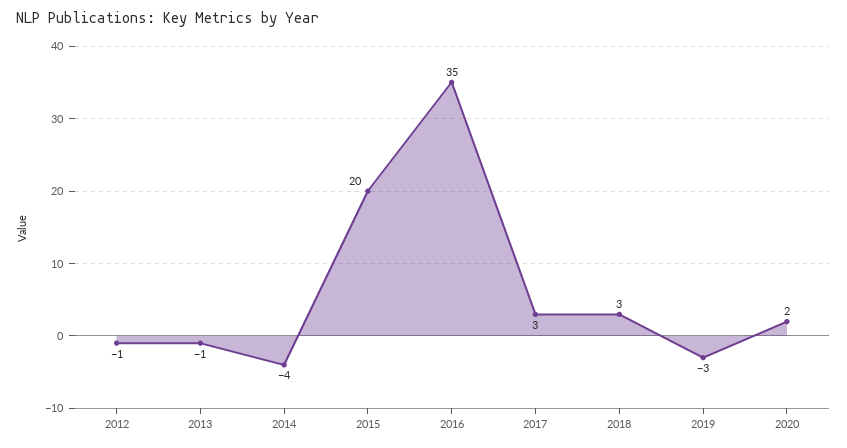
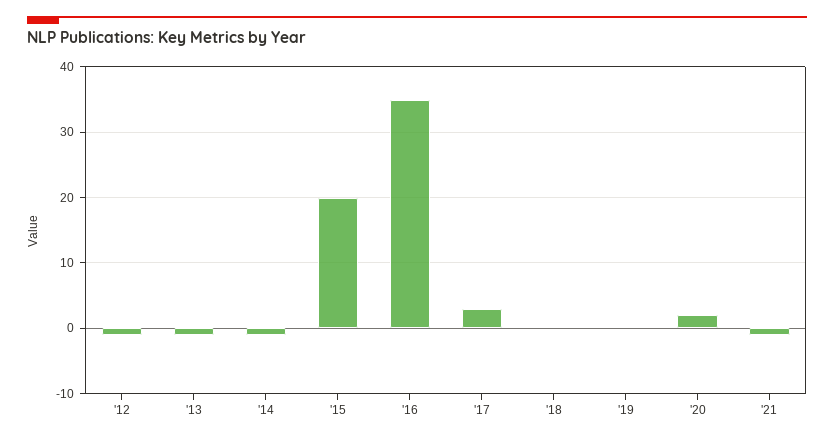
2014: -4 -> -1
2018: 3 -> 0
2019: -3 -> 0
'21: none -> -1

